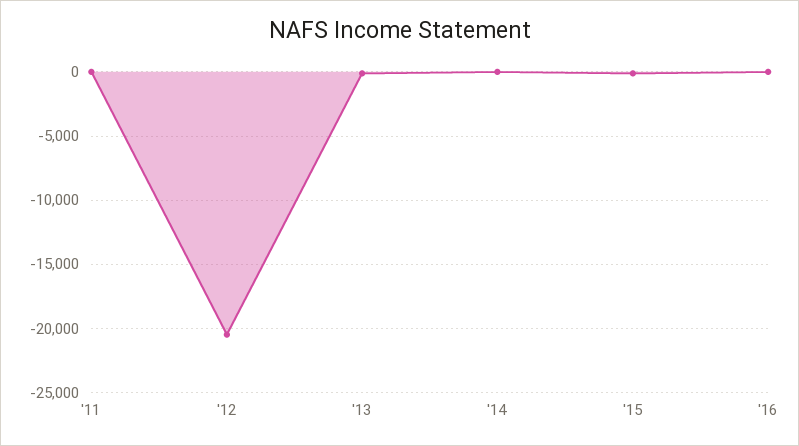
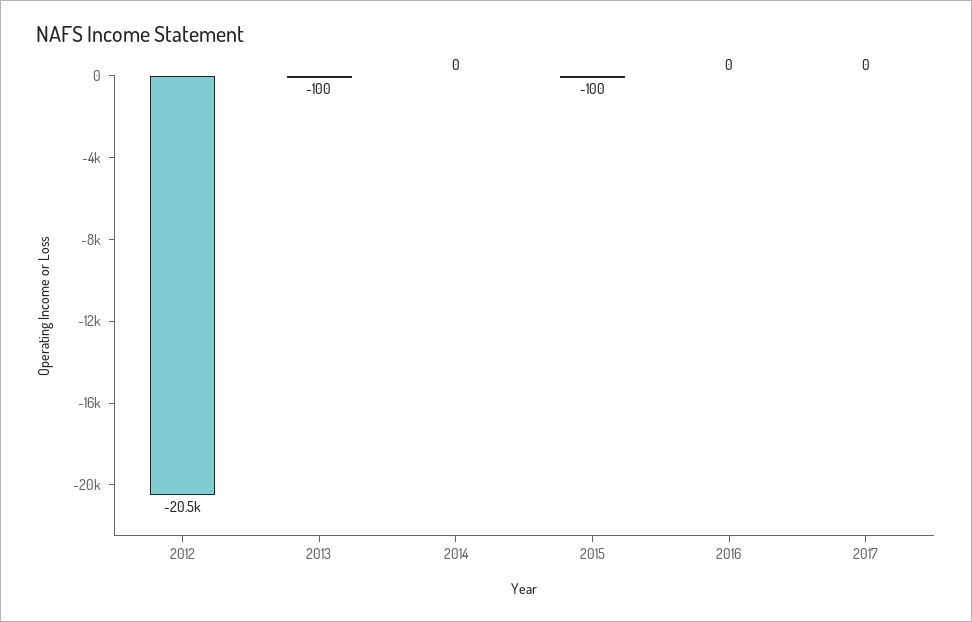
'11: 0 -> none
2017: none -> 0

